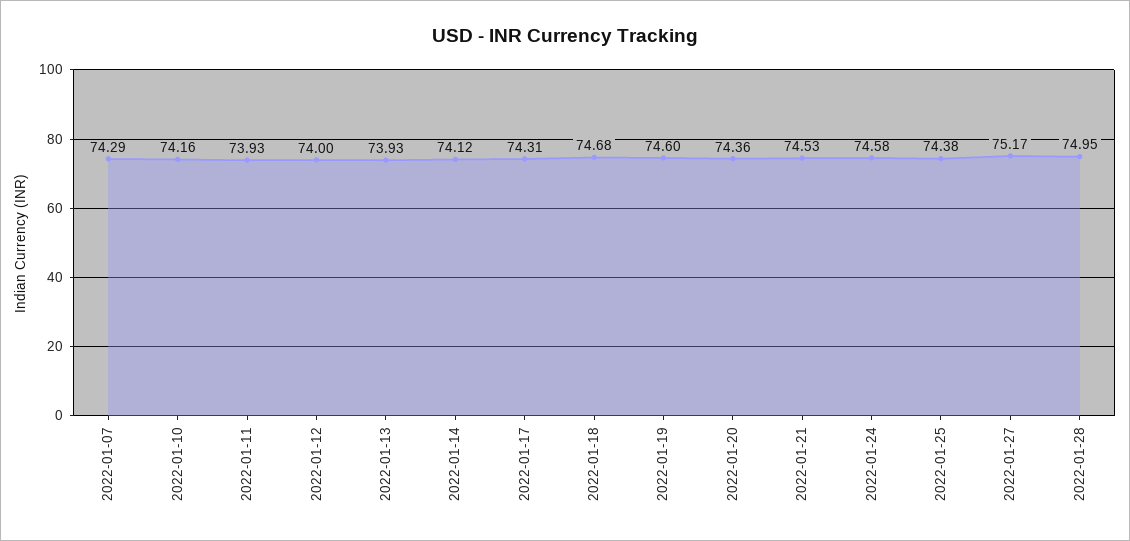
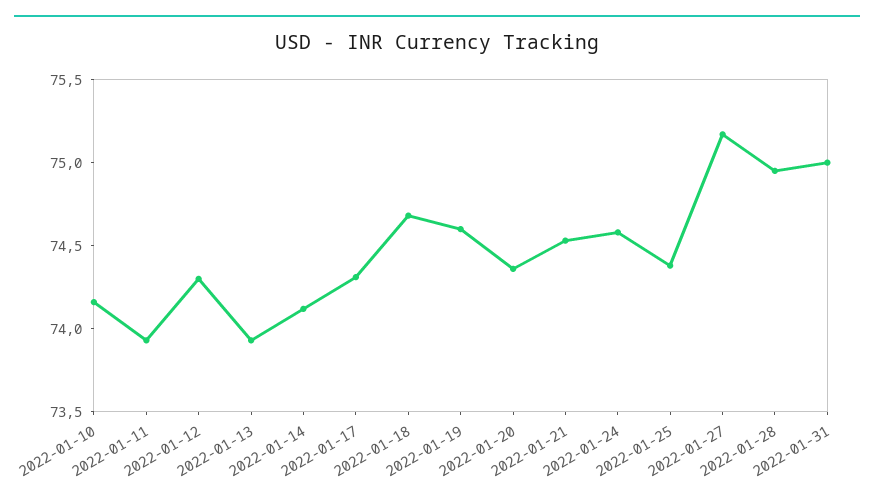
2022-01-07: 74.29 -> none
2022-01-12: 74 -> 74.3
2022-01-31: none -> 75

